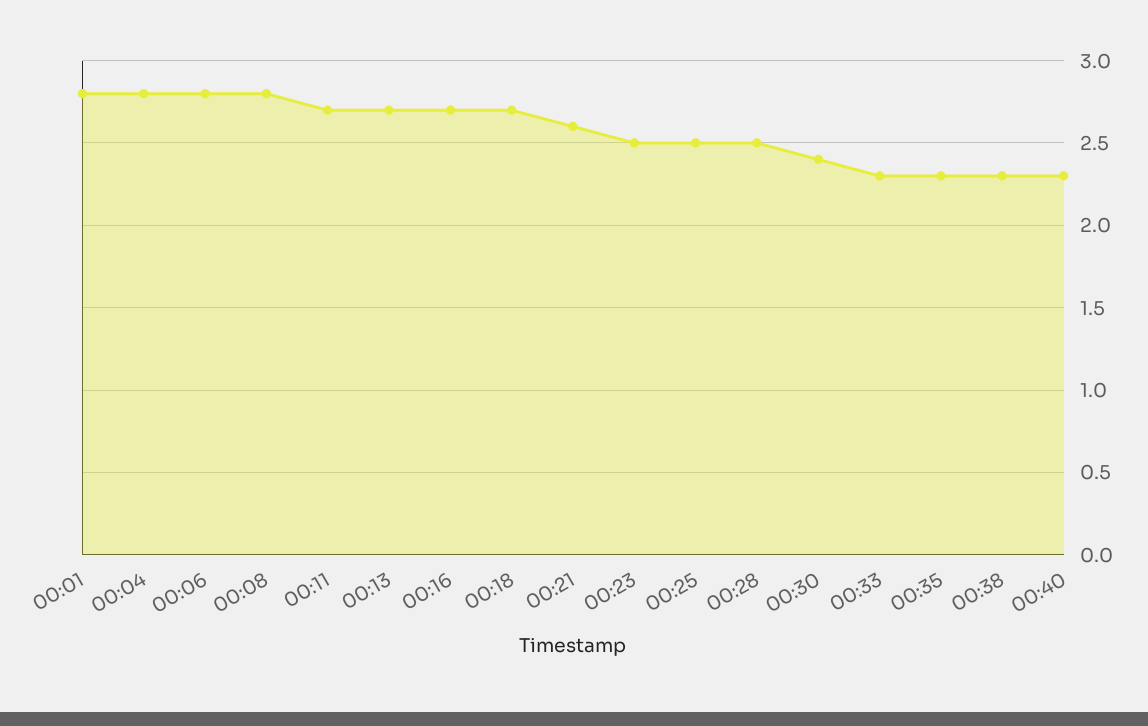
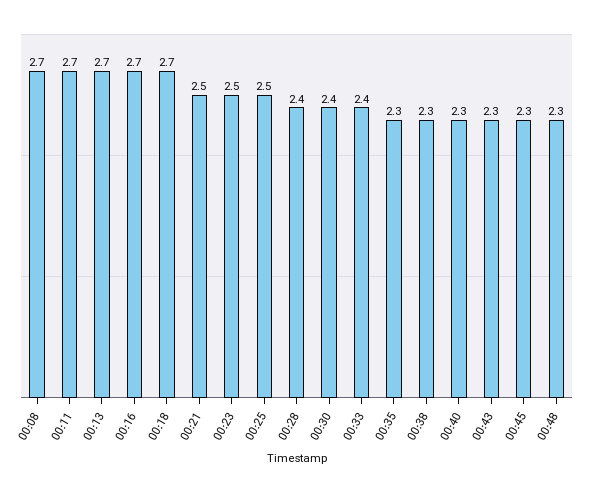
00:01: 2.8 -> none
00:04: 2.8 -> none
00:06: 2.8 -> none
00:08: 2.8 -> 2.7
00:21: 2.6 -> 2.5
00:28: 2.5 -> 2.4
00:33: 2.3 -> 2.4
00:43: none -> 2.3
00:45: none -> 2.3
00:48: none -> 2.3

